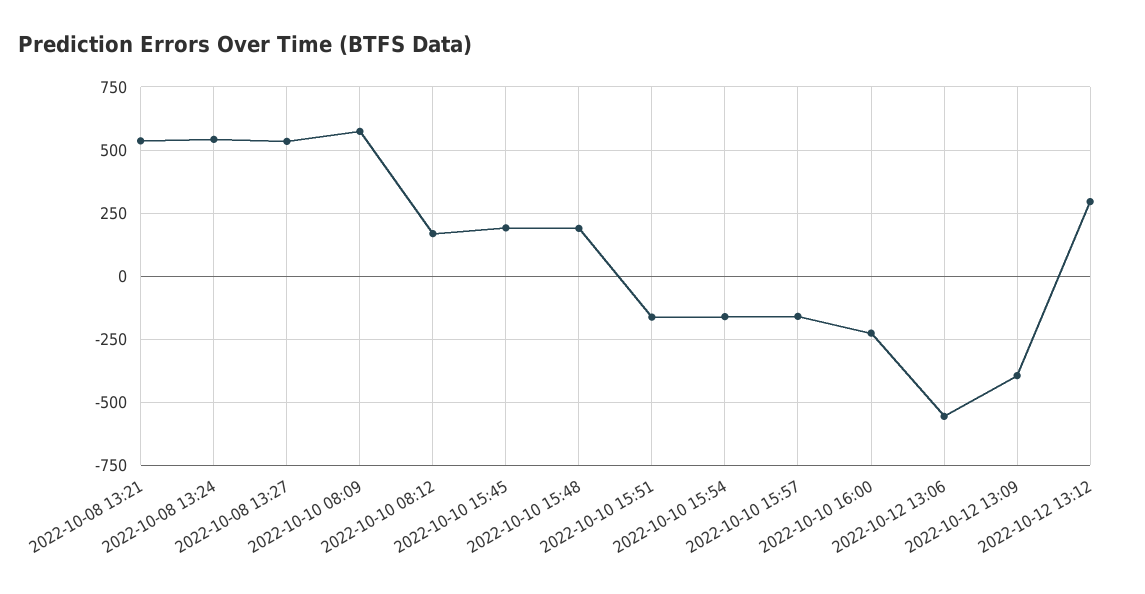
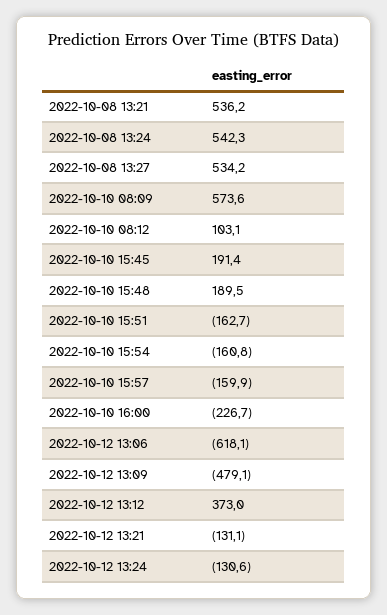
2022-10-10 08:12: 175 -> 103.1
2022-10-12 13:06: -550 -> -618.1
2022-10-12 13:09: -400 -> -479.1
2022-10-12 13:12: 300 -> 373
2022-10-12 13:21: none -> -131.1
2022-10-12 13:24: none -> -130.6

